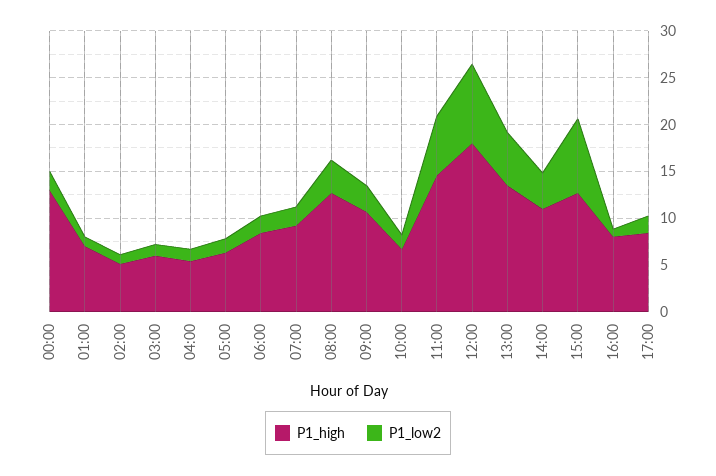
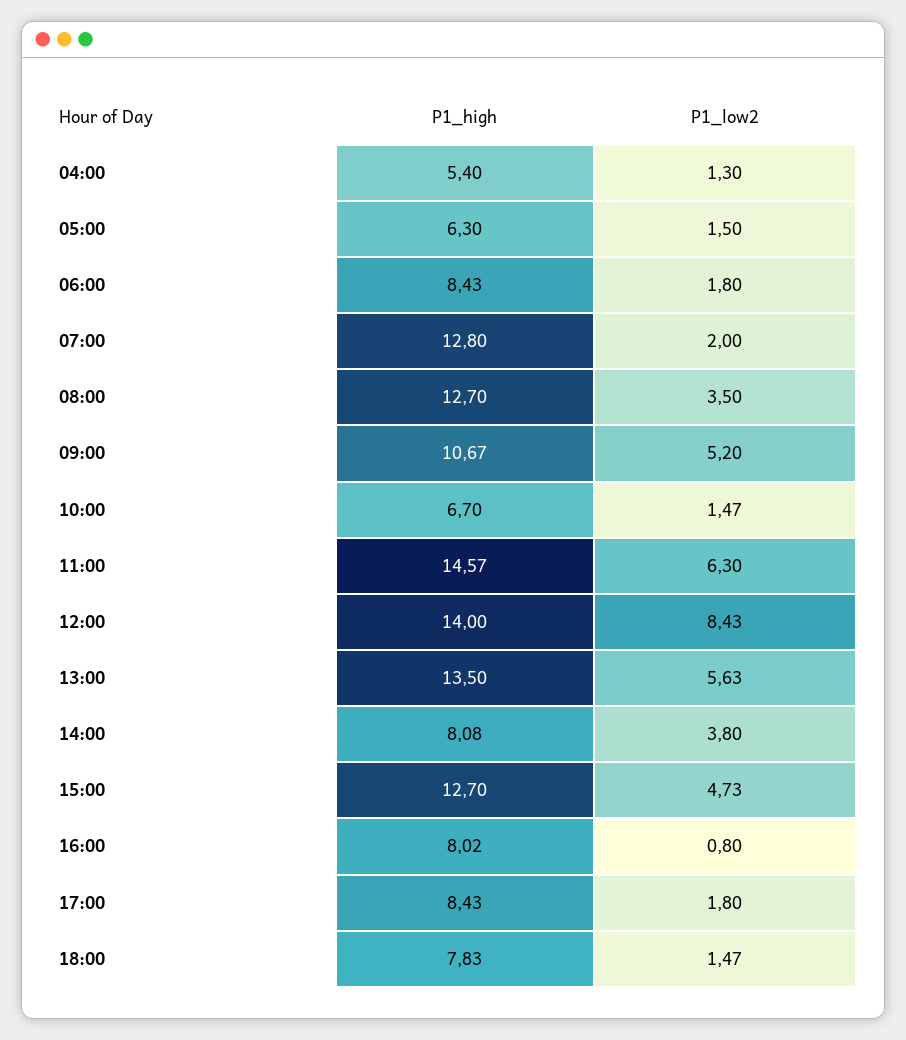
P1_high, 00:00: 13 -> none
P1_low2, 00:00: 2 -> none
P1_high, 01:00: 7 -> none
P1_low2, 01:00: 1 -> none
P1_high, 02:00: 5 -> none
P1_low2, 02:00: 1 -> none
P1_high, 03:00: 6 -> none
P1_low2, 03:00: 1 -> none
P1_high, 07:00: 9 -> 12.8
P1_low2, 09:00: 3 -> 5.2
P1_high, 12:00: 18 -> 14
P1_high, 14:00: 11 -> 8.08
P1_low2, 15:00: 8 -> 4.73
P1_high, 18:00: none -> 7.83
P1_low2, 18:00: none -> 1.47

